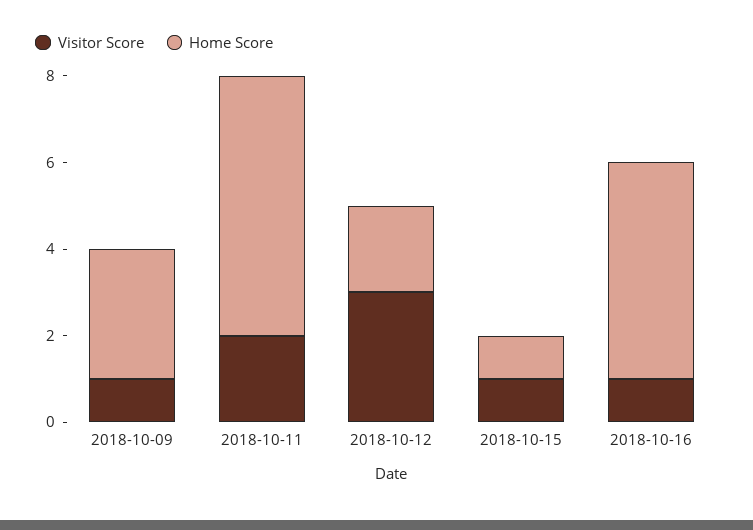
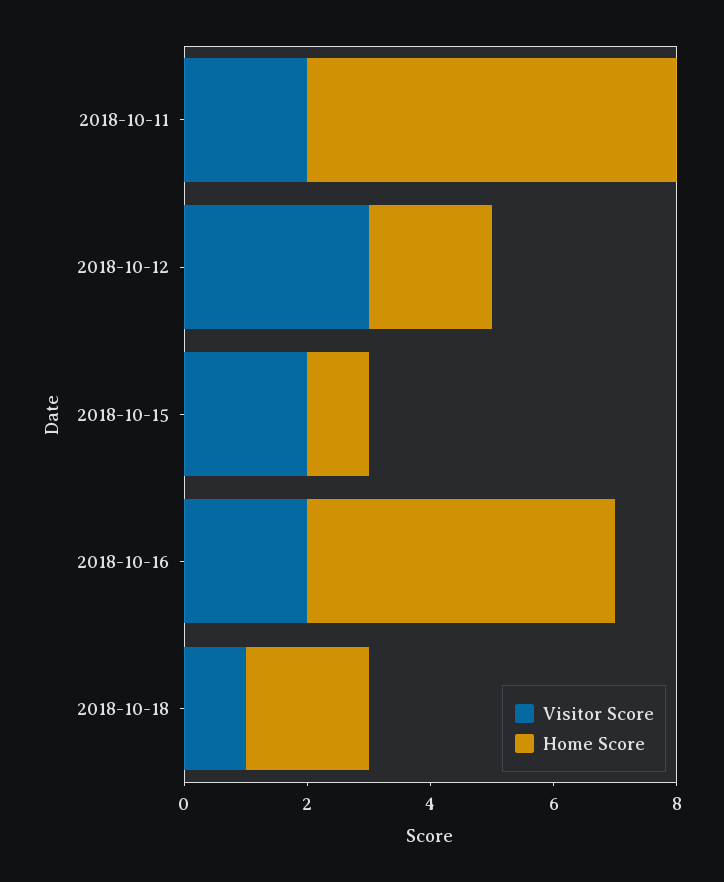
Visitor Score, 2018-10-09: 1 -> none
Home Score, 2018-10-09: 3 -> none
Visitor Score, 2018-10-15: 1 -> 2
Visitor Score, 2018-10-16: 1 -> 2
Visitor Score, 2018-10-18: none -> 1
Home Score, 2018-10-18: none -> 2

